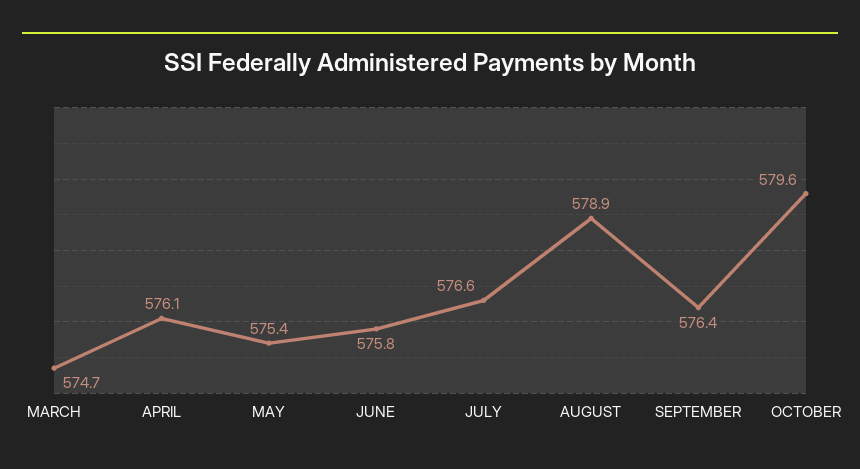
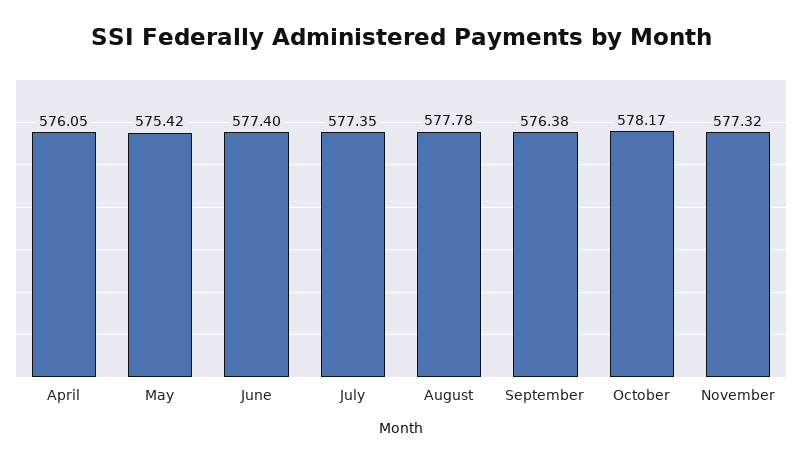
MARCH: 574.7 -> none
JUNE: 575.8 -> 577.4
JULY: 576.6 -> 577.35
AUGUST: 578.9 -> 577.78
OCTOBER: 579.6 -> 578.17
November: none -> 577.32

